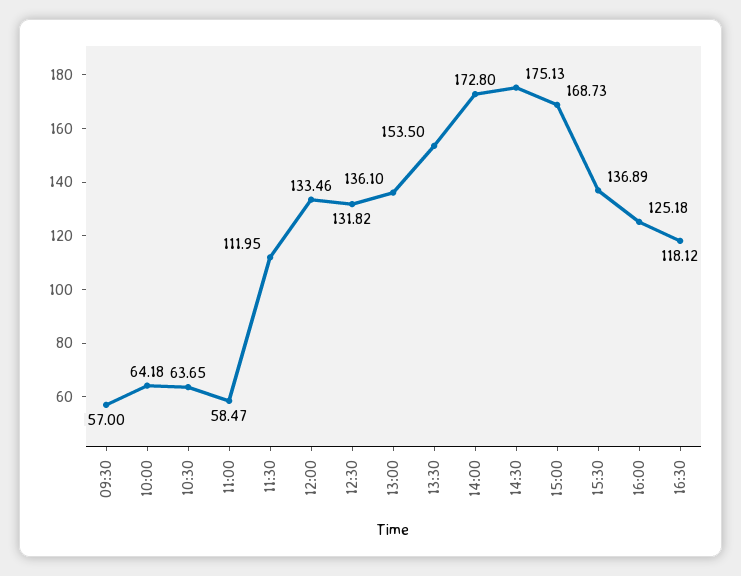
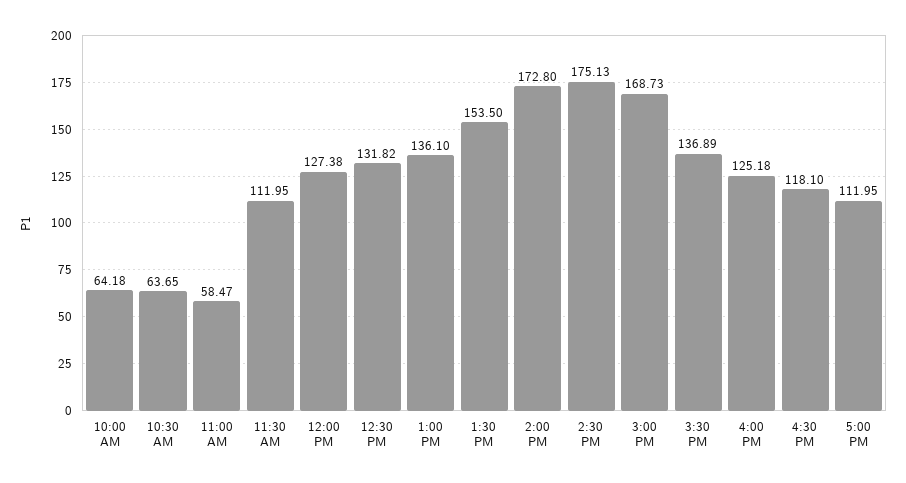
09:30: 57 -> none
12:00: 133.46 -> 127.38
16:30: 118.12 -> 118.1
5:00 PM: none -> 111.95

